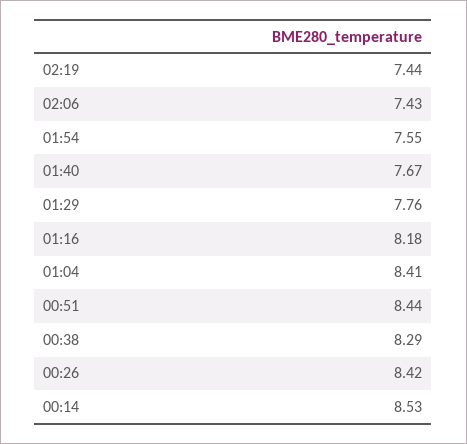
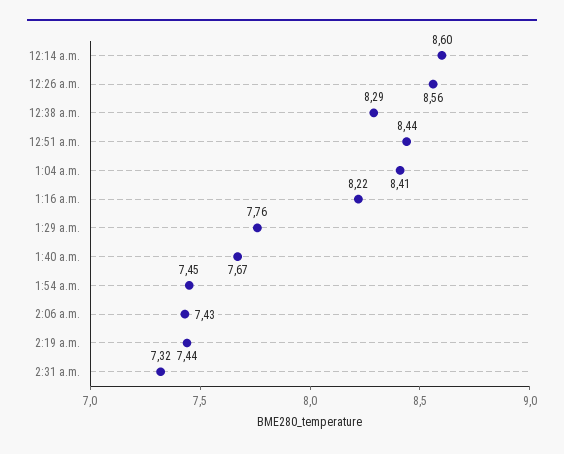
01:54: 7.55 -> 7.45
01:16: 8.18 -> 8.22
00:26: 8.42 -> 8.56
00:14: 8.53 -> 8.6
2:31 a.m.: none -> 7.32

